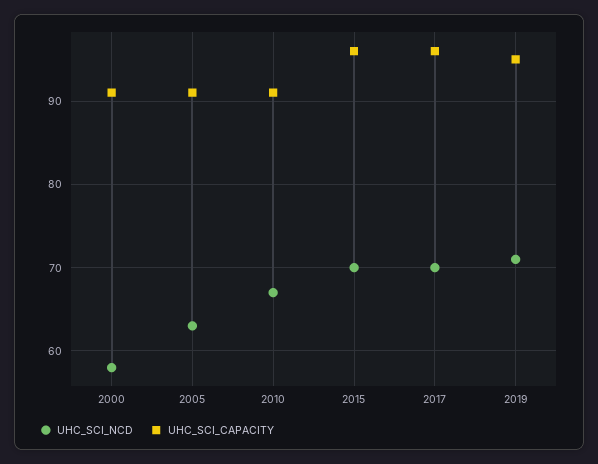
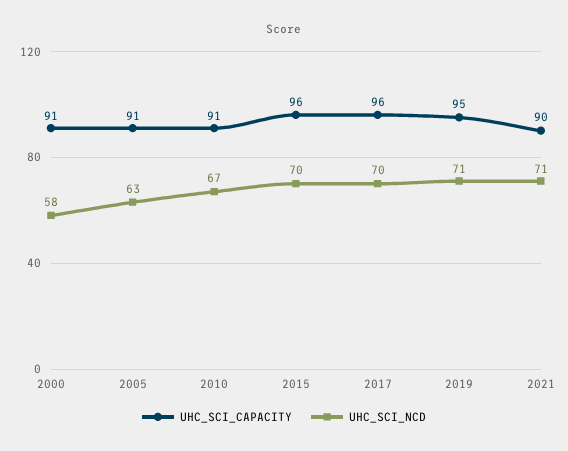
UHC_SCI_CAPACITY, 2021: none -> 90
UHC_SCI_NCD, 2021: none -> 71

